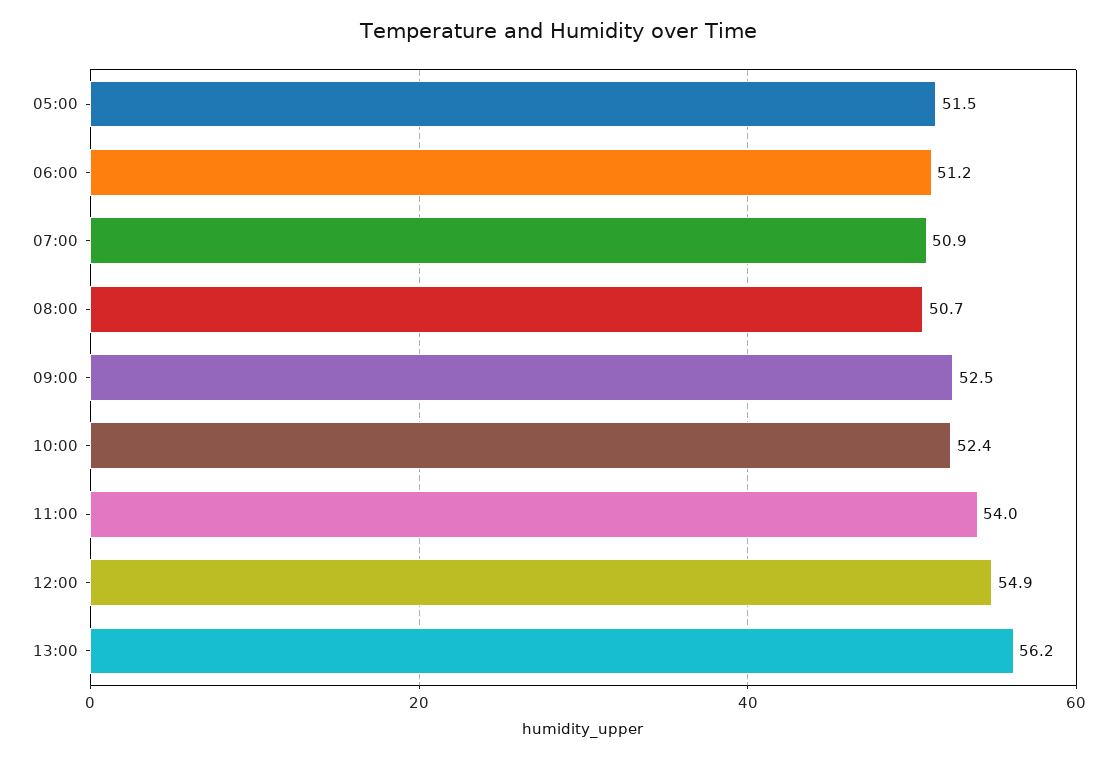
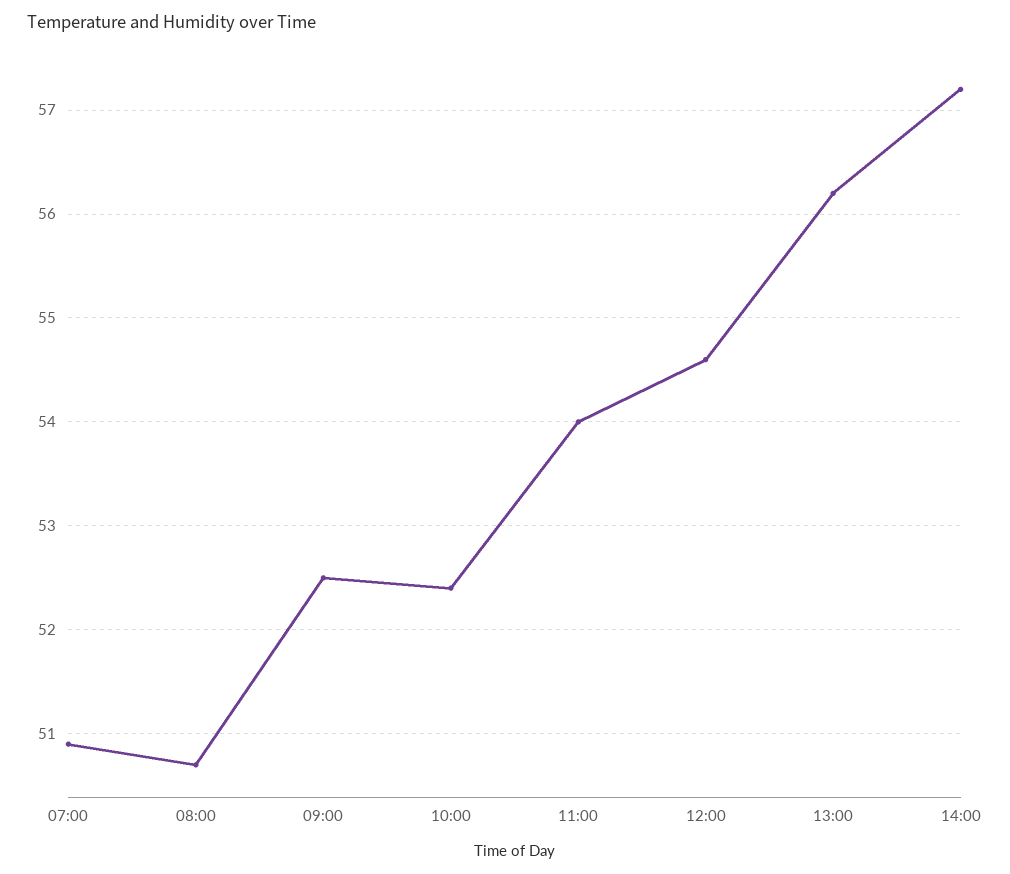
05:00: 51.5 -> none
06:00: 51.2 -> none
12:00: 54.9 -> 54.6
14:00: none -> 57.2

